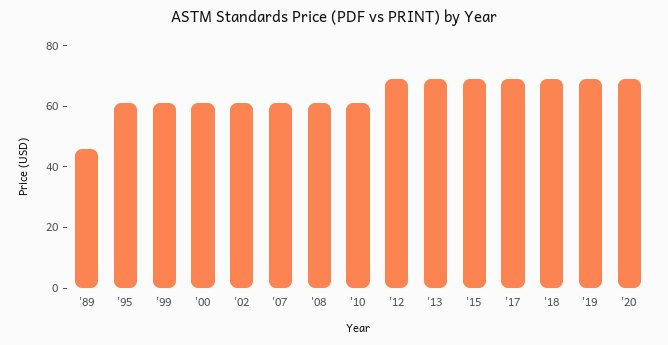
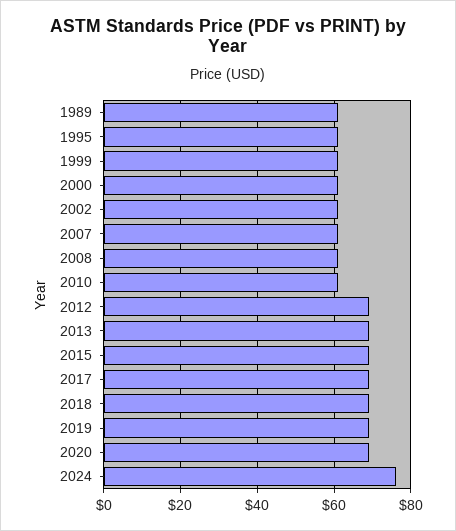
'89: 45 -> 60
2024: none -> 75

